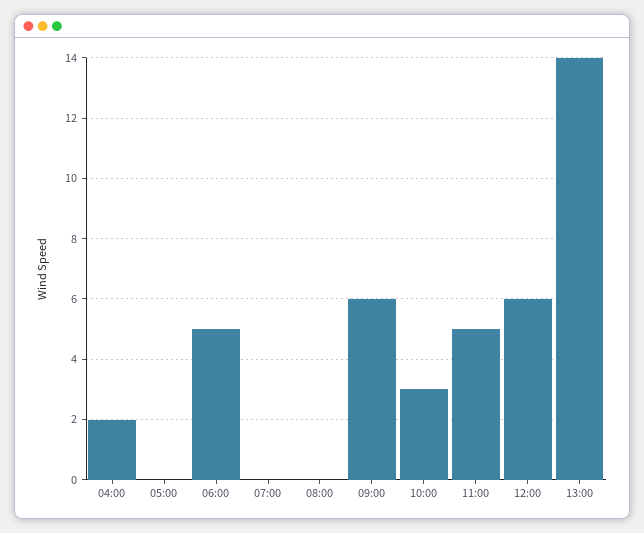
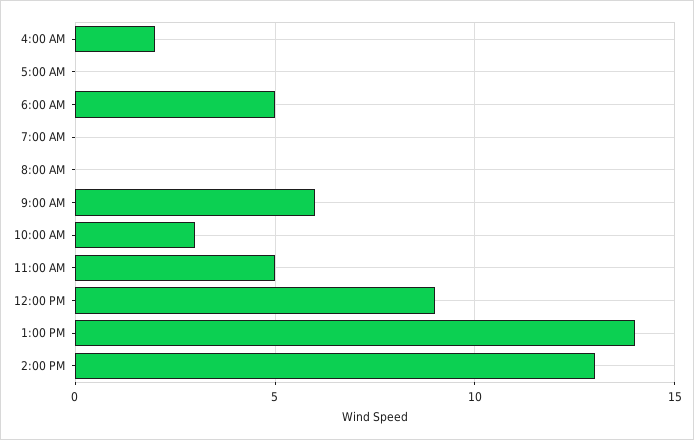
12:00: 6 -> 9
2:00 PM: none -> 13

